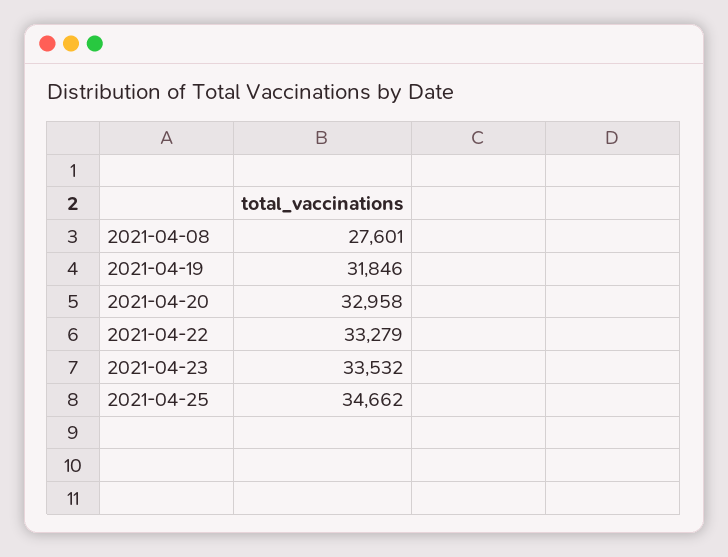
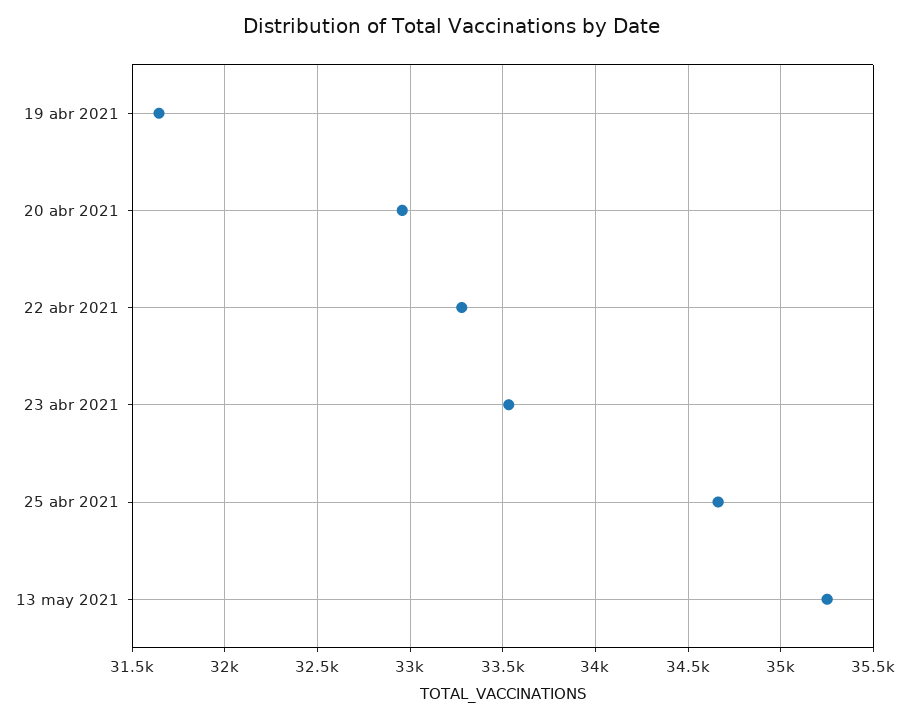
2021-04-08: 27601 -> none
2021-04-19: 31846 -> 31650
13 may 2021: none -> 35250

